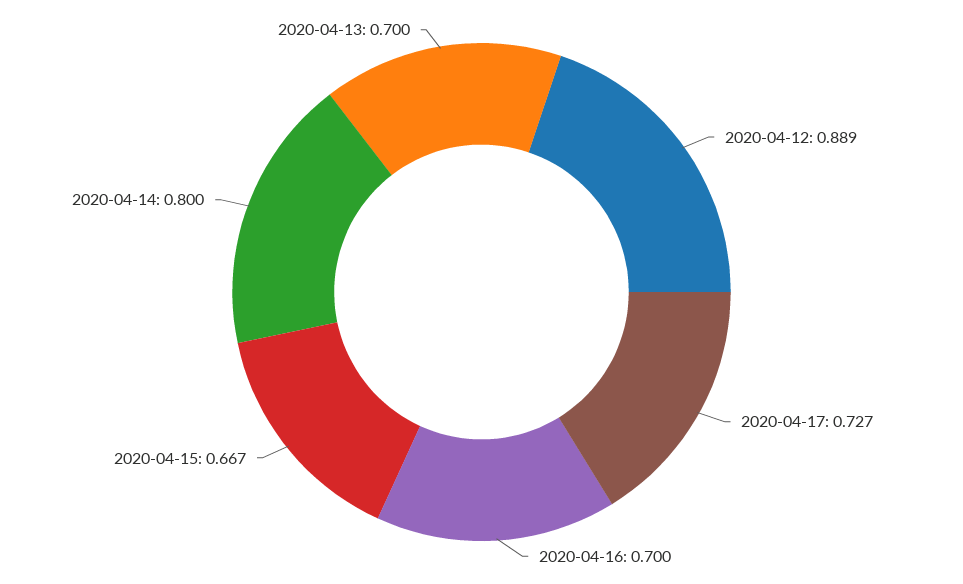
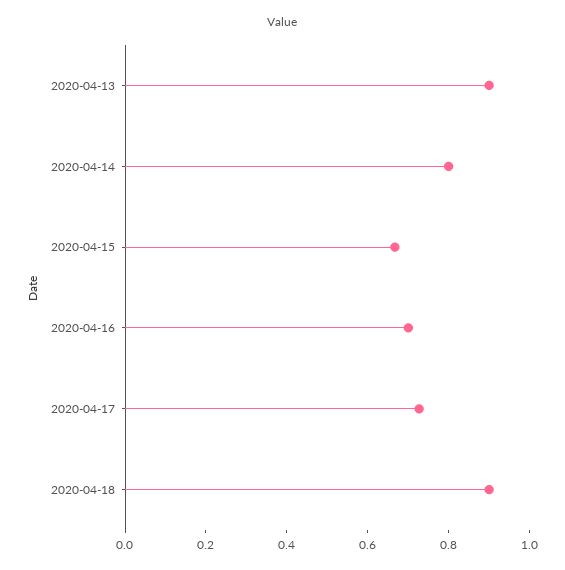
2020-04-12: 0.889 -> none
2020-04-13: 0.7 -> 0.9
2020-04-18: none -> 0.9

